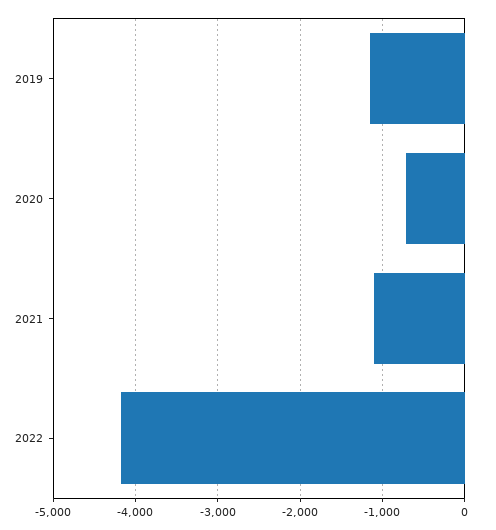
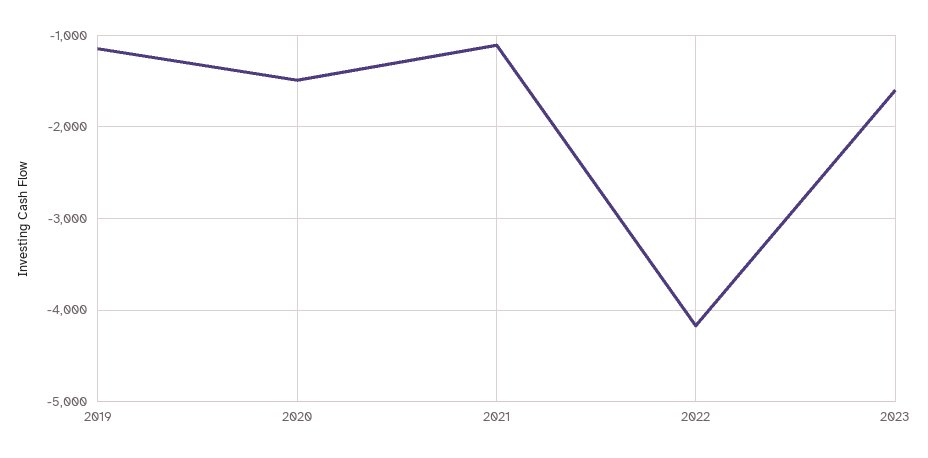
2020: -700 -> -1500
2023: none -> -1600

